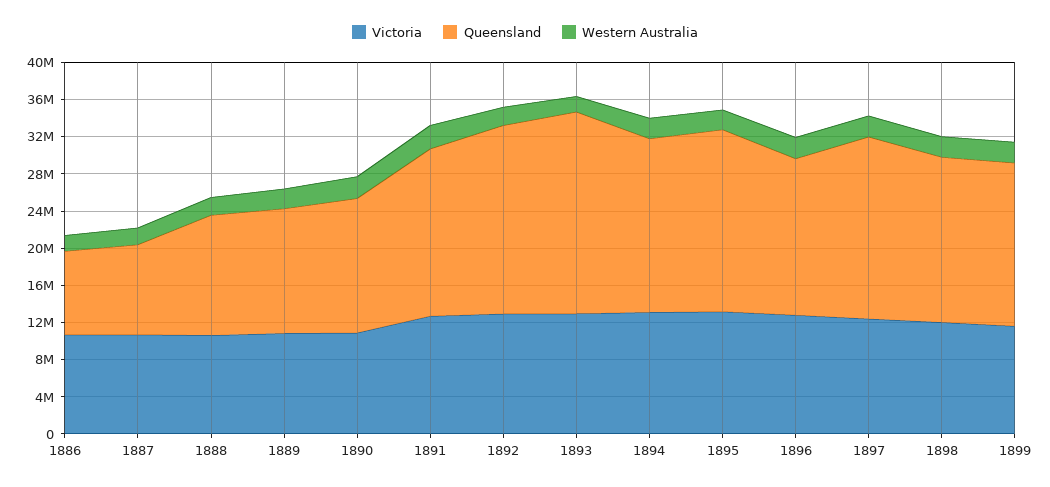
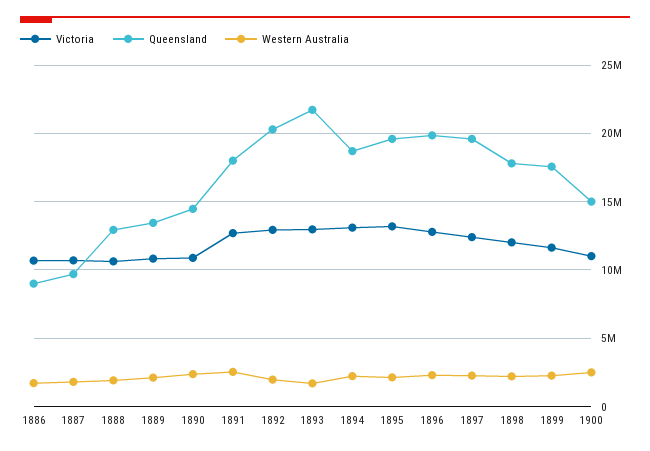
Queensland, 1896: 17000000 -> 20000000
Victoria, 1900: none -> 11000000
Queensland, 1900: none -> 15000000
Western Australia, 1900: none -> 2500000

